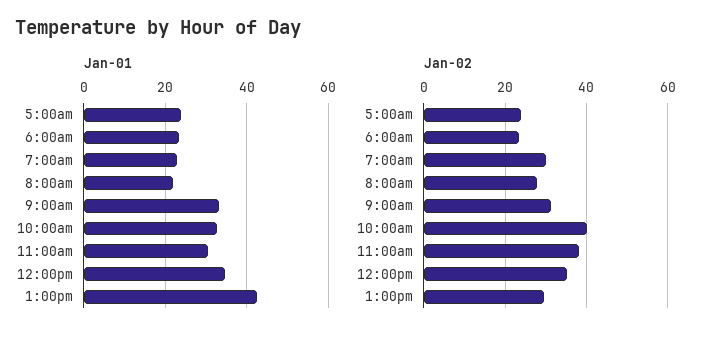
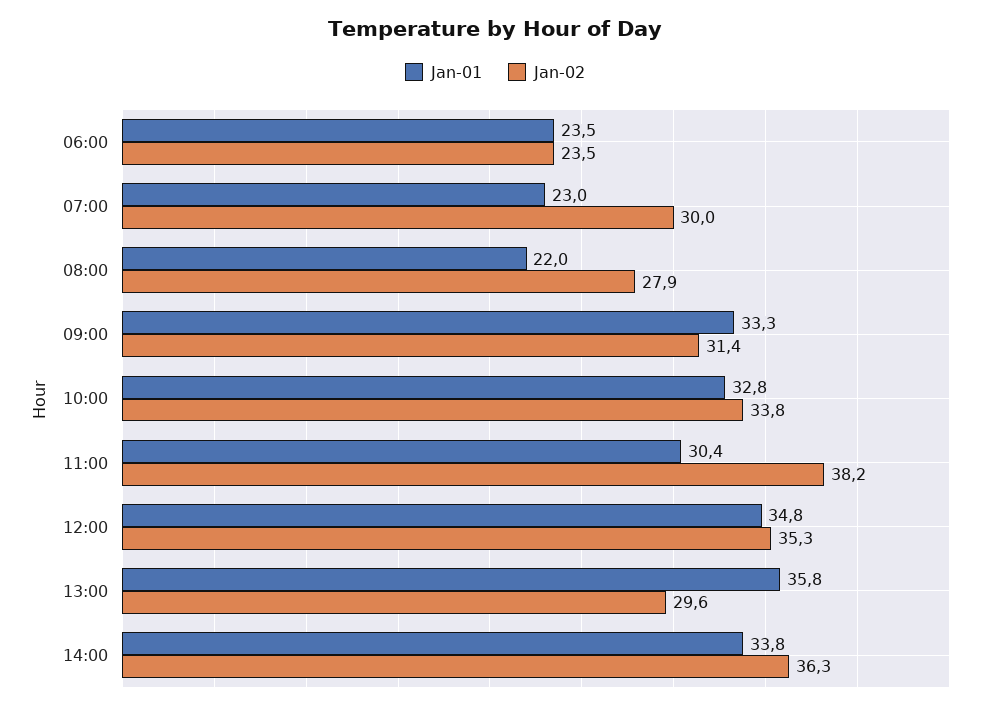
Jan-01, 5:00am: 24 -> none
Jan-01, 1:00pm: 42 -> 35.8
Jan-02, 5:00am: 24 -> none
Jan-02, 10:00am: 40 -> 33.8
Jan-01, 14:00: none -> 33.8
Jan-02, 14:00: none -> 36.3

